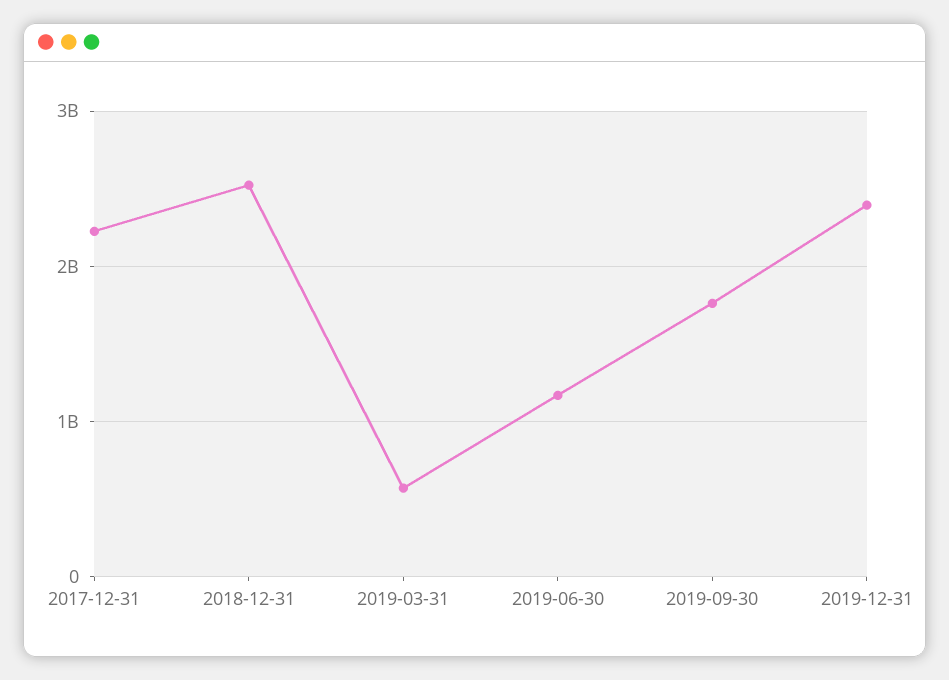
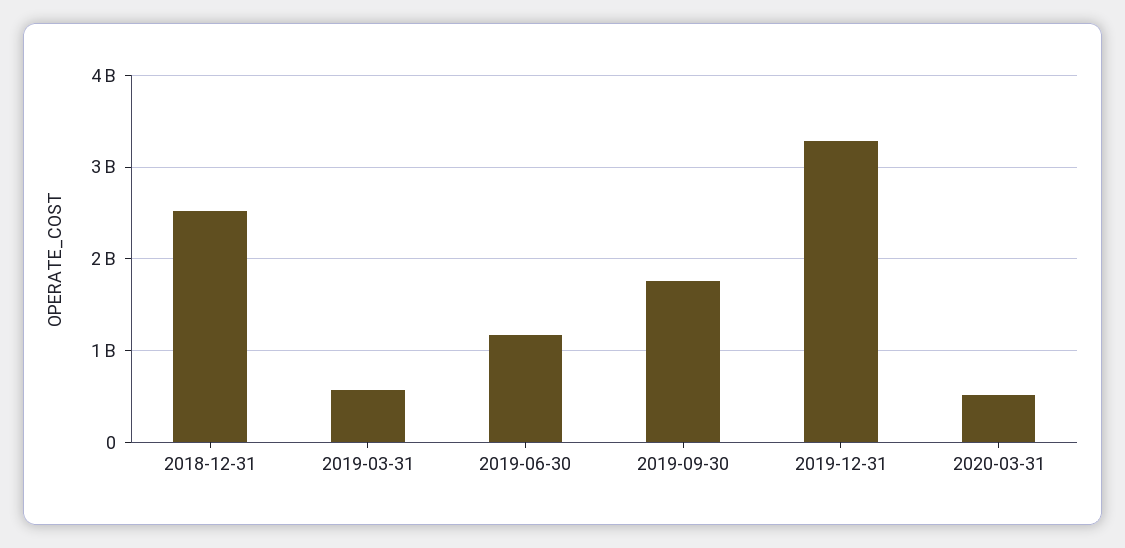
2017-12-31: 2200000000 -> none
2019-12-31: 2400000000 -> 3300000000
2020-03-31: none -> 500000000

